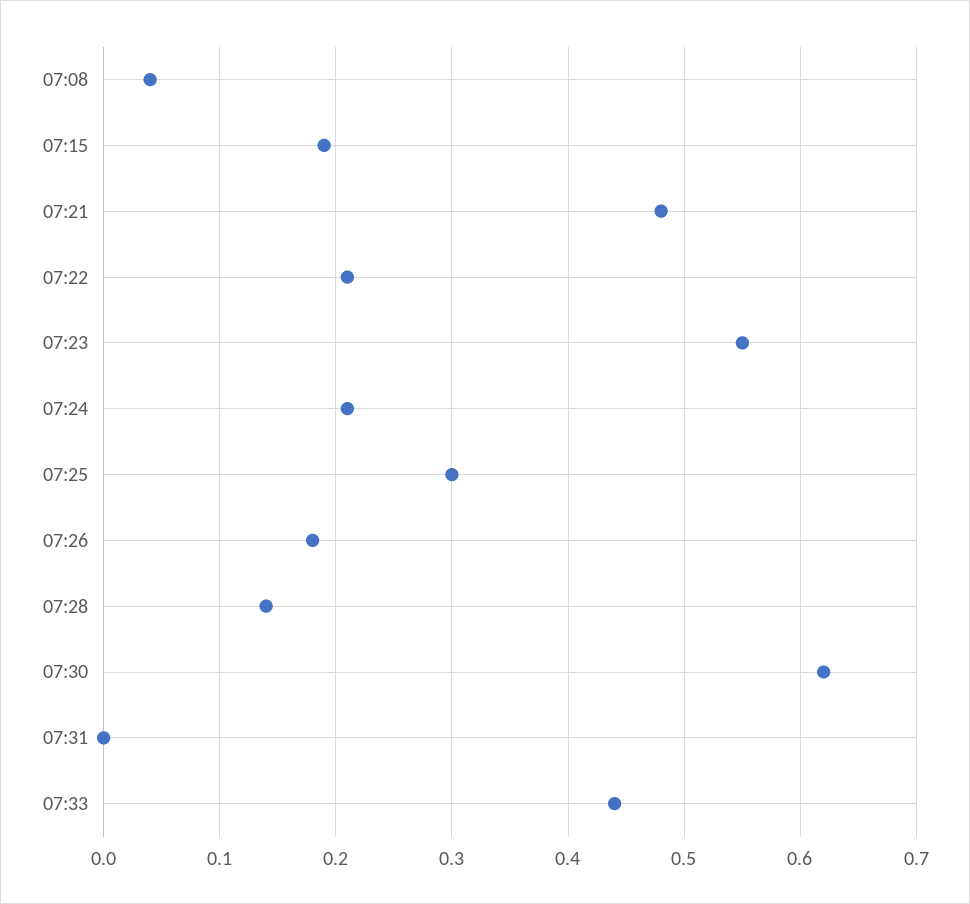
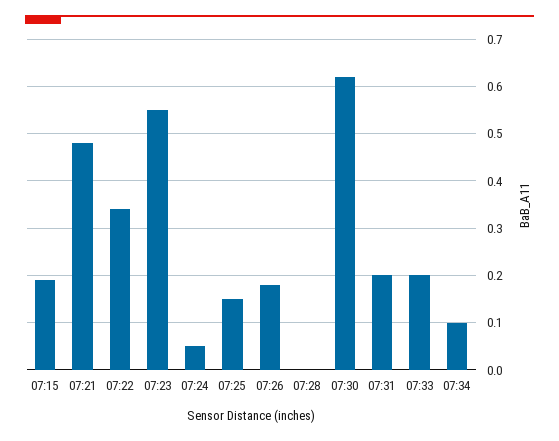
07:08: 0.04 -> none
07:22: 0.21 -> 0.35
07:24: 0.21 -> 0.05
07:25: 0.3 -> 0.15
07:28: 0.14 -> 0
07:31: 0 -> 0.2
07:33: 0.44 -> 0.2
07:34: none -> 0.1

